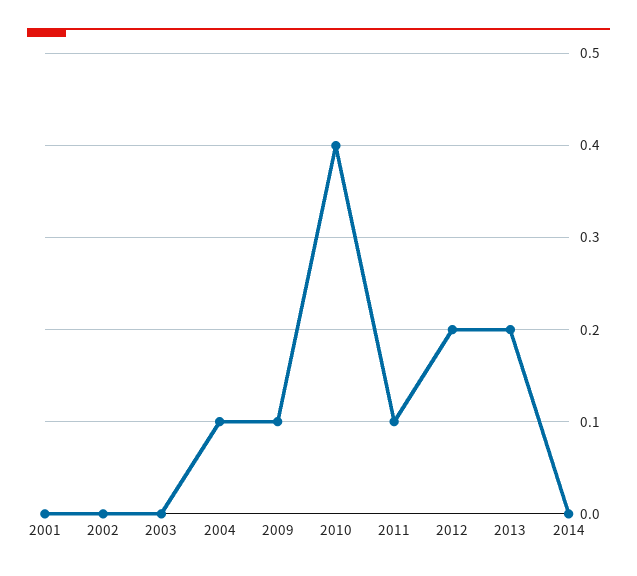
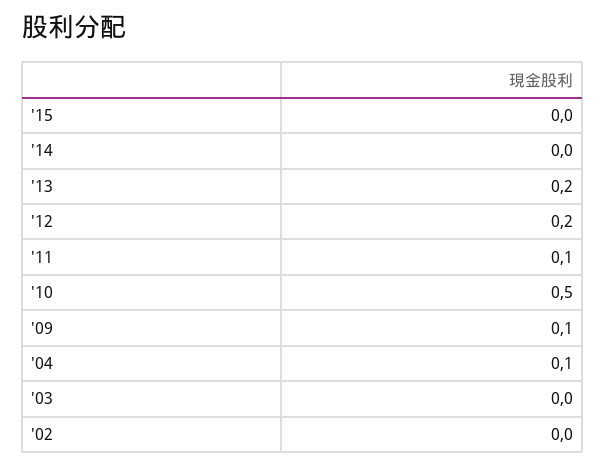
2001: 0 -> none
2010: 0.4 -> 0.5
'15: none -> 0

